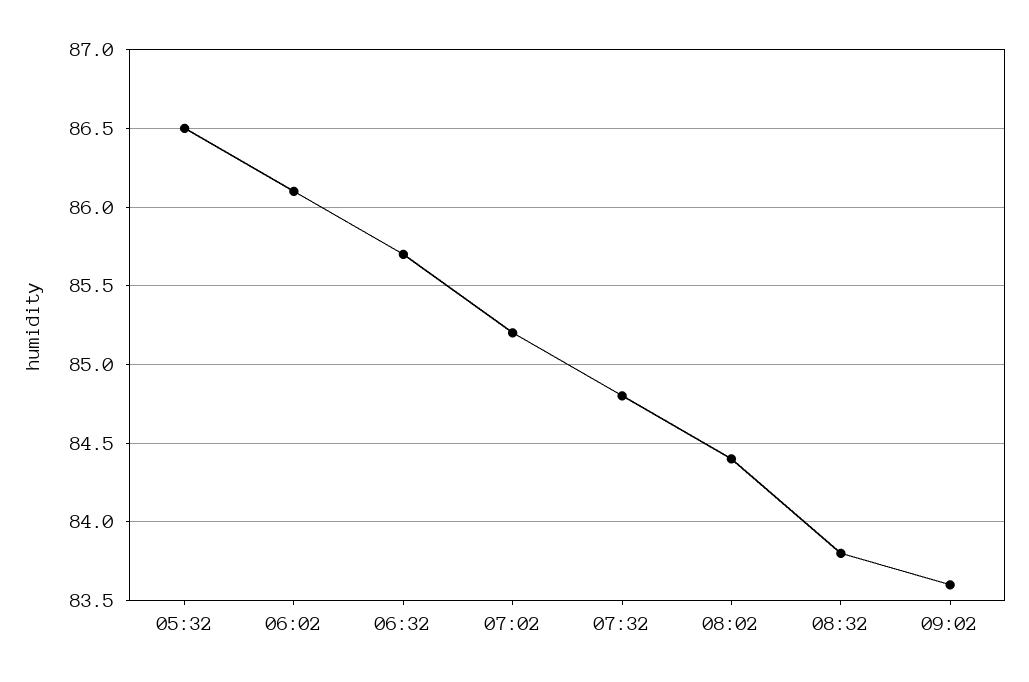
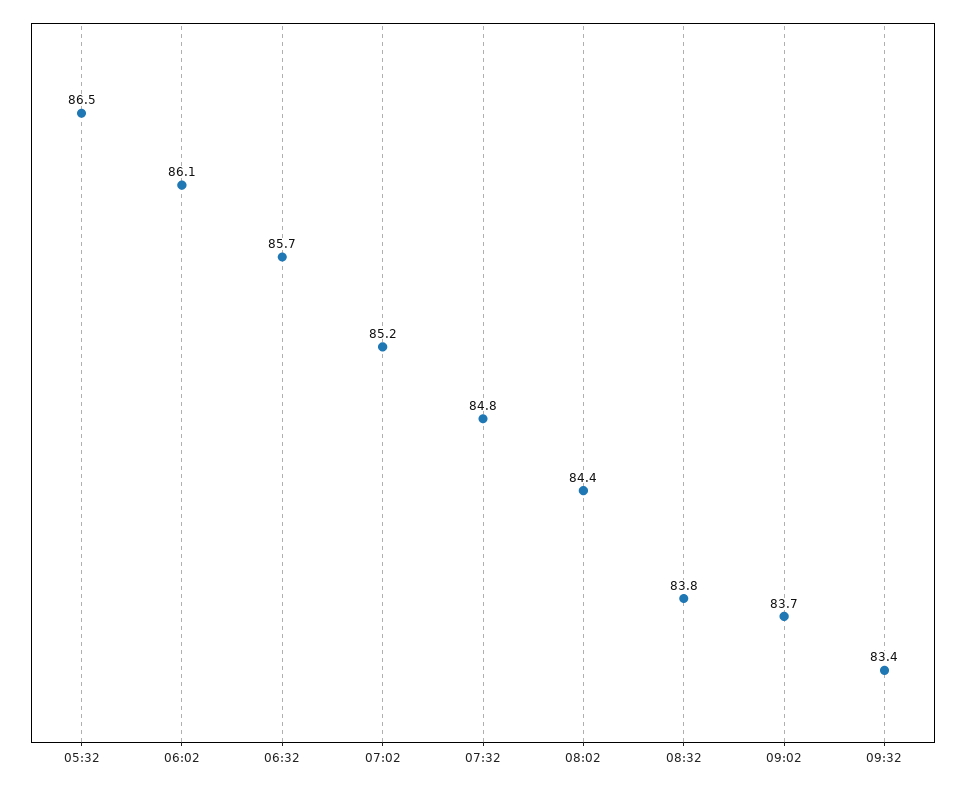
09:02: 83.6 -> 83.7
09:32: none -> 83.4

